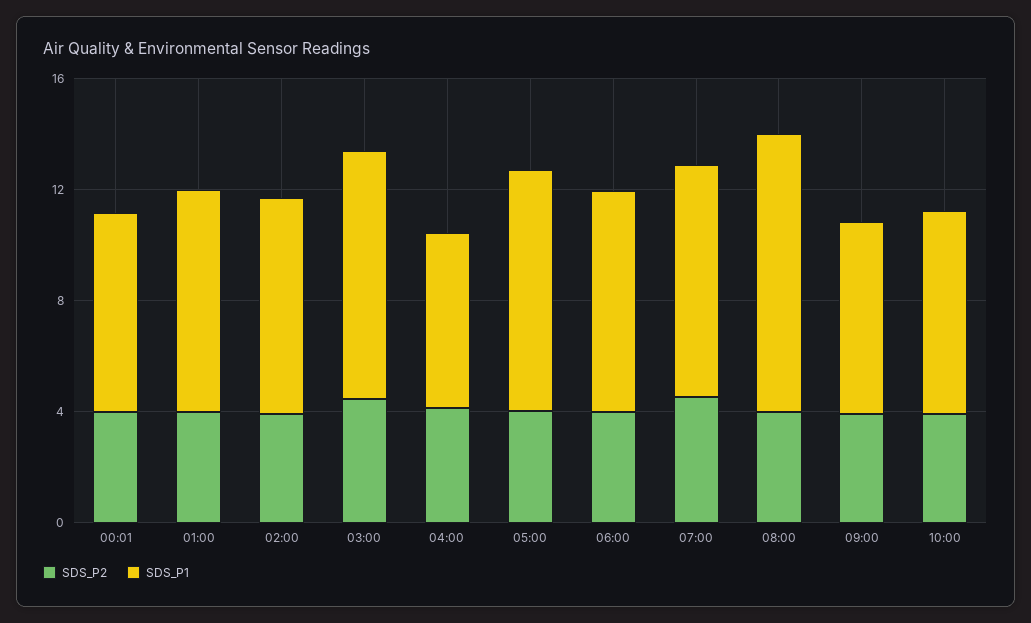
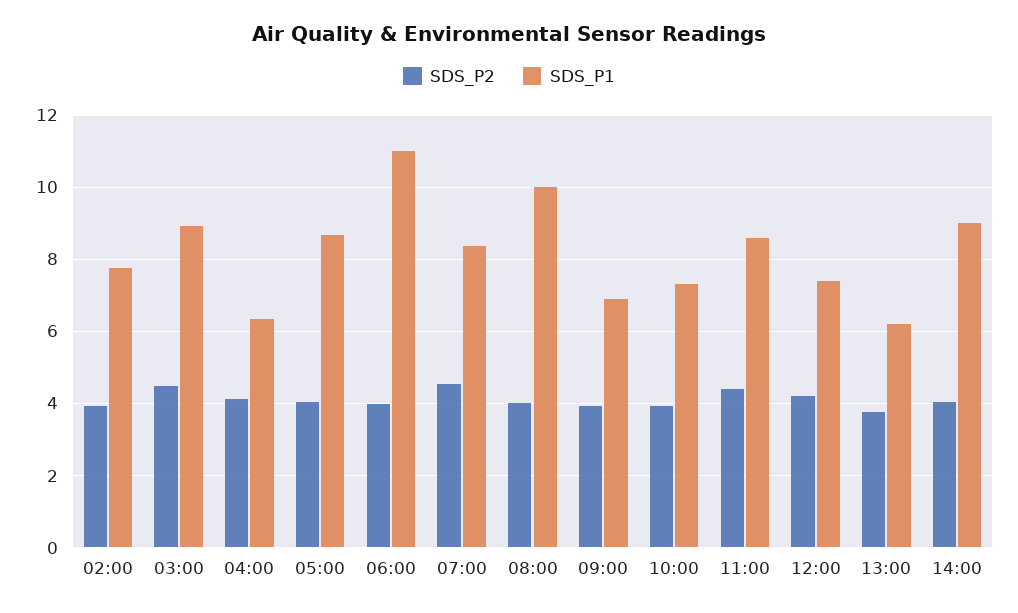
SDS_P2, 00:01: 4 -> none
SDS_P1, 00:01: 7 -> none
SDS_P2, 01:00: 4 -> none
SDS_P1, 01:00: 8 -> none
SDS_P1, 06:00: 8 -> 11
SDS_P2, 11:00: none -> 4.4
SDS_P1, 11:00: none -> 8.6
SDS_P2, 12:00: none -> 4.2
SDS_P1, 12:00: none -> 7.4
SDS_P2, 13:00: none -> 3.8
SDS_P1, 13:00: none -> 6.2
SDS_P2, 14:00: none -> 4
SDS_P1, 14:00: none -> 9

